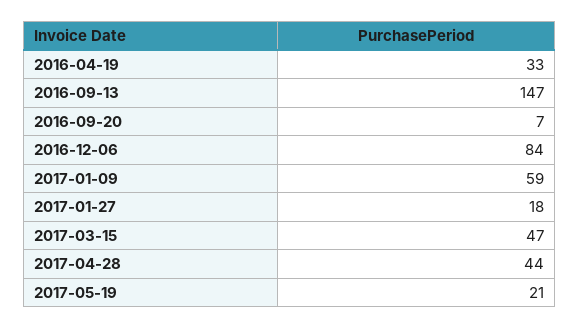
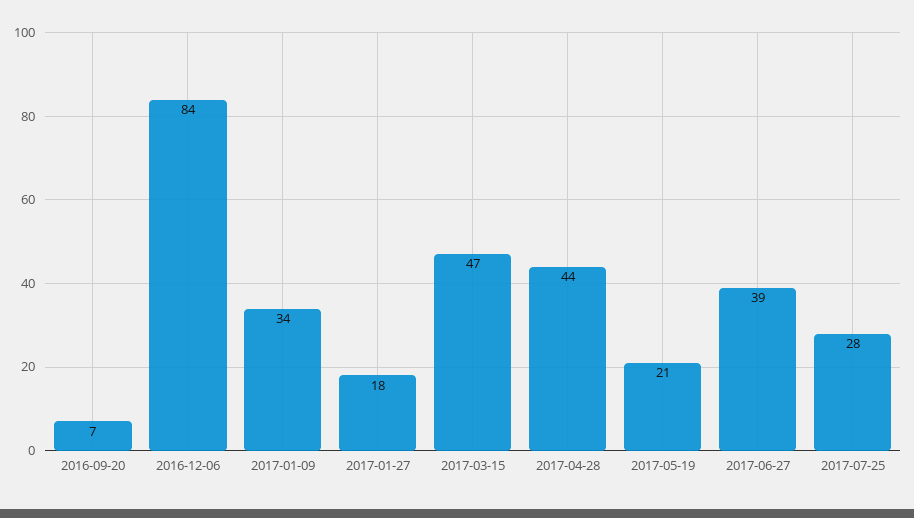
2016-04-19: 33 -> none
2016-09-13: 147 -> none
2017-01-09: 59 -> 34
2017-06-27: none -> 39
2017-07-25: none -> 28

